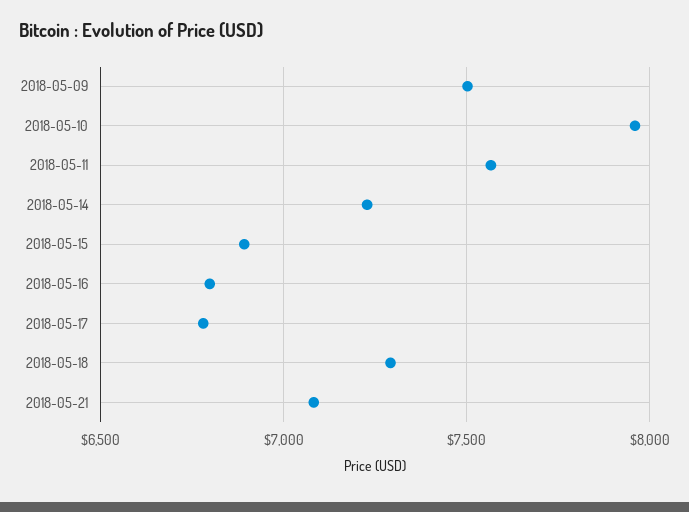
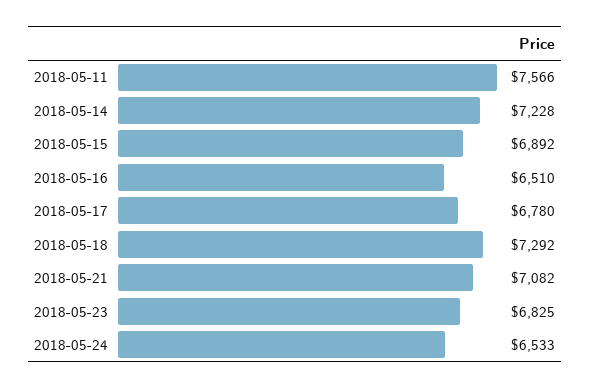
2018-05-09: 7500 -> none
2018-05-10: 7950 -> none
2018-05-16: 6800 -> 6510
2018-05-23: none -> 6825
2018-05-24: none -> 6533

